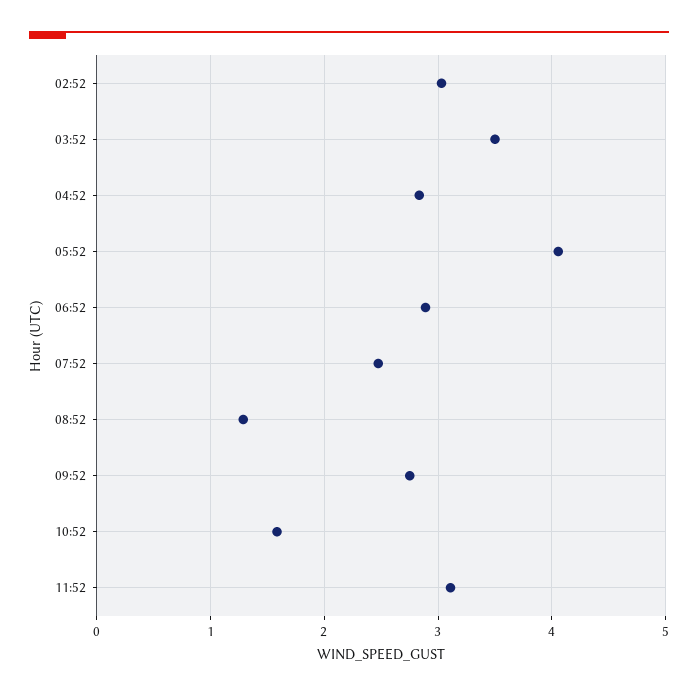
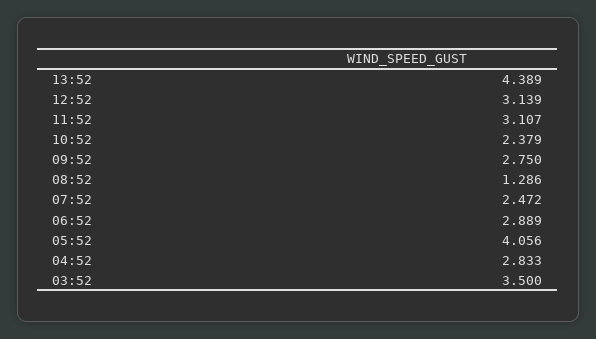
02:52: 3 -> none
10:52: 1.6 -> 2.379
13:52: none -> 4.389
12:52: none -> 3.139

